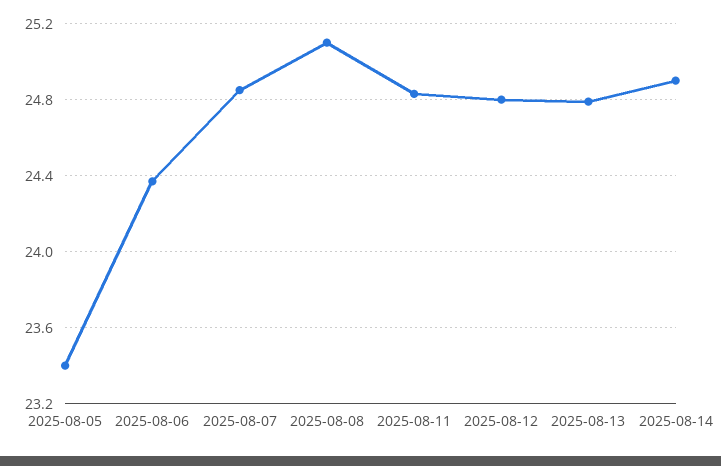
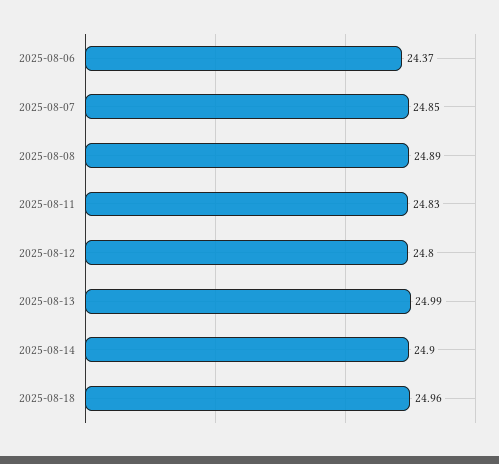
2025-08-05: 23.4 -> none
2025-08-08: 25.1 -> 24.89
2025-08-13: 24.8 -> 24.99
2025-08-18: none -> 24.96

